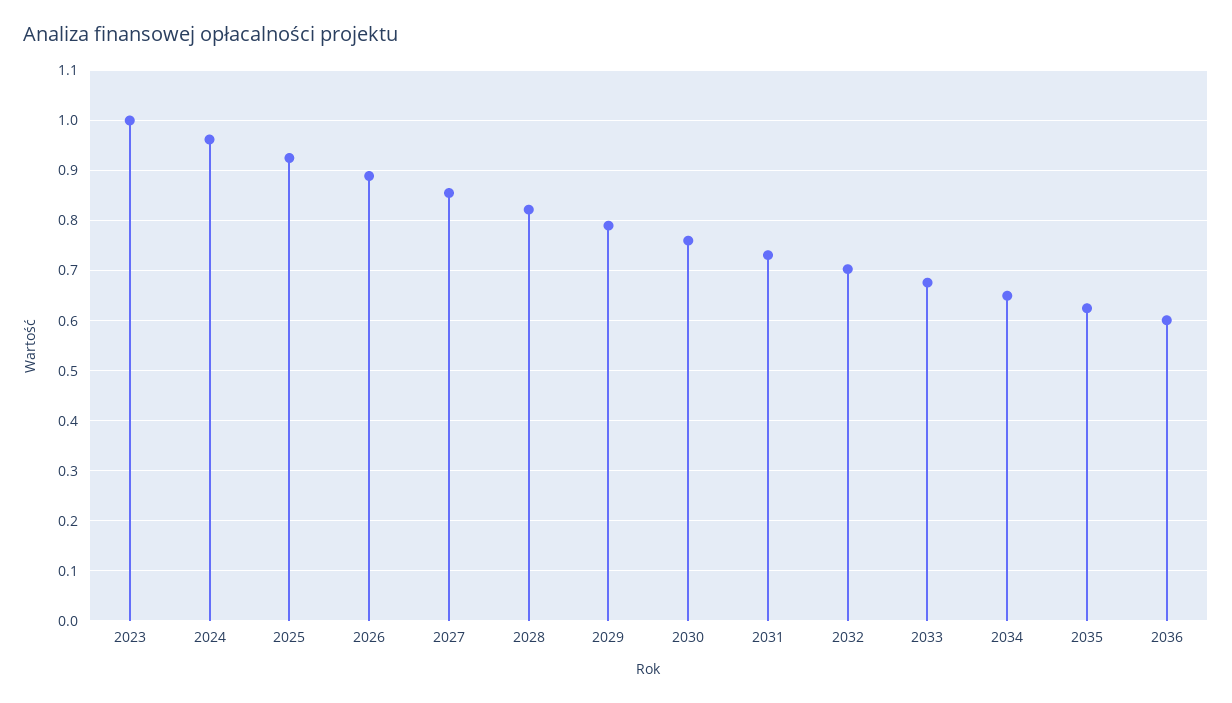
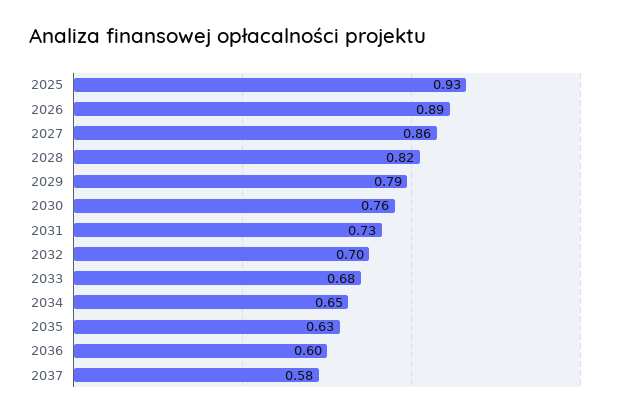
2023: 1 -> none
2024: 0.96 -> none
2037: none -> 0.58

